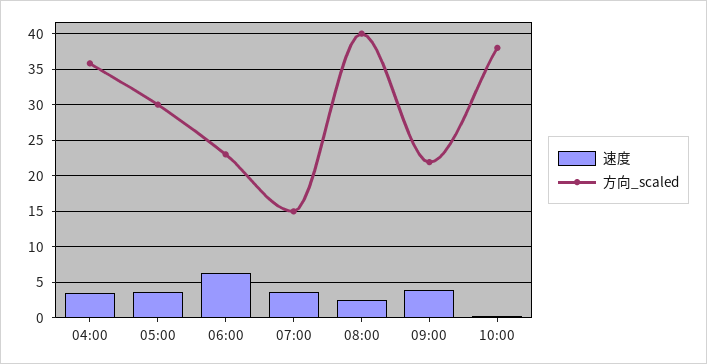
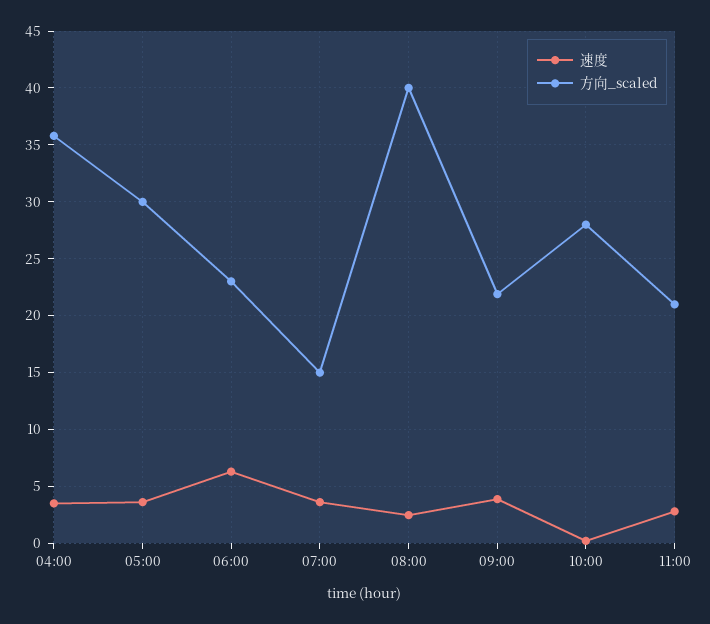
方向_scaled, 10:00: 38 -> 28
速度, 11:00: none -> 3
方向_scaled, 11:00: none -> 21

